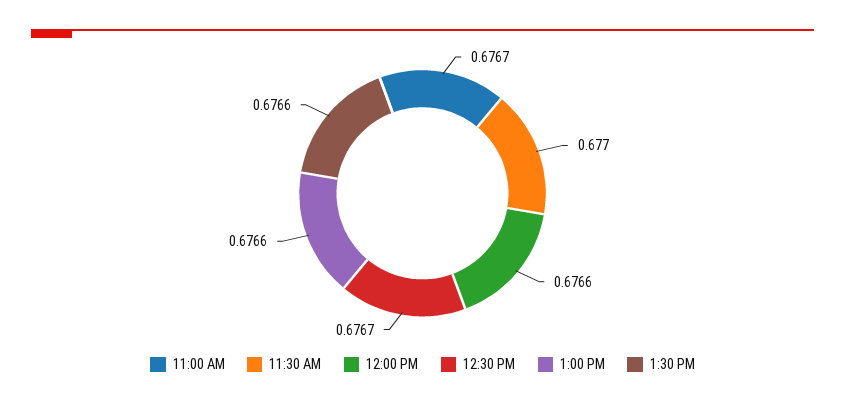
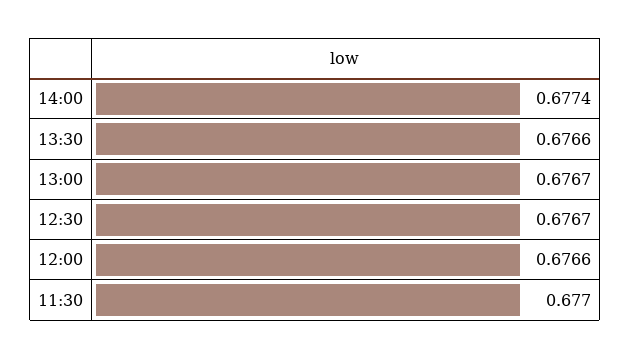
11:00 AM: 0.6767 -> none
1:00 PM: 0.6766 -> 0.6767
14:00: none -> 0.6774

